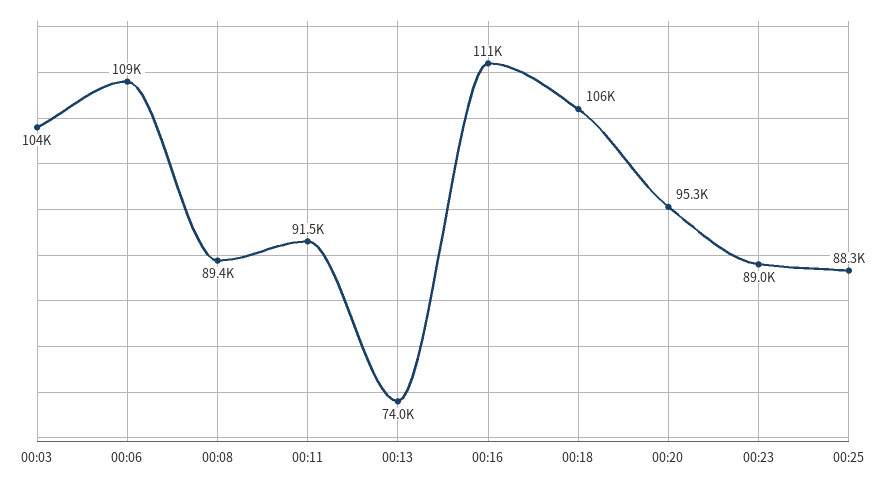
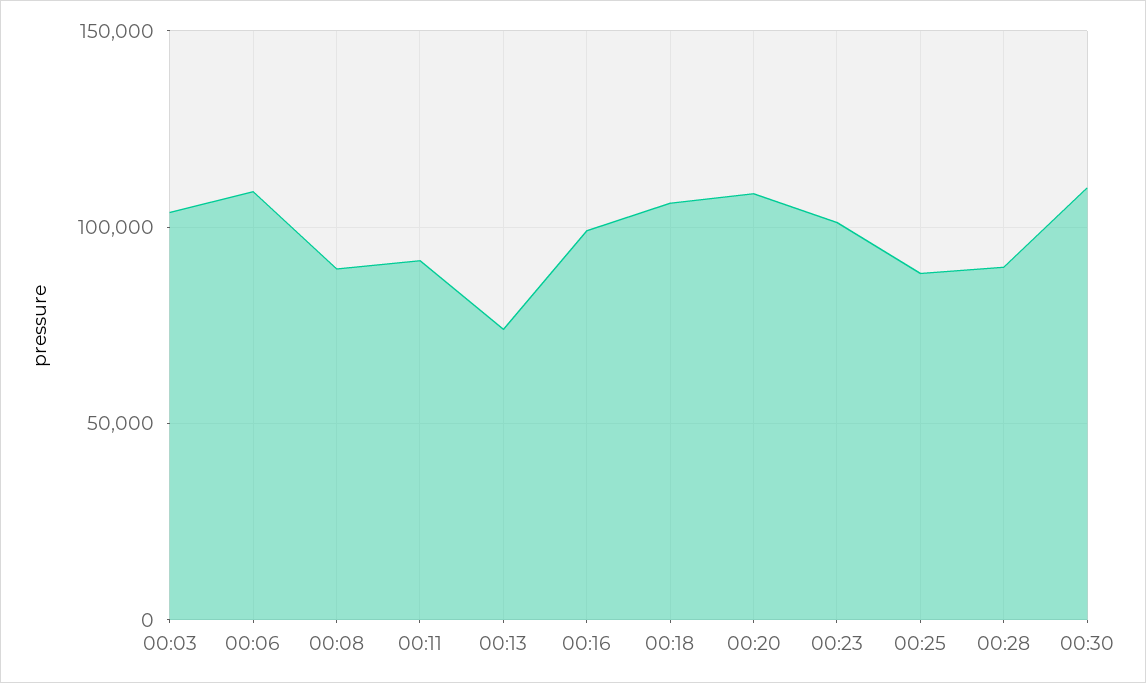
00:16: 111000 -> 100000
00:20: 95300 -> 110000
00:23: 89000 -> 100000
00:28: none -> 90000
00:30: none -> 110000

